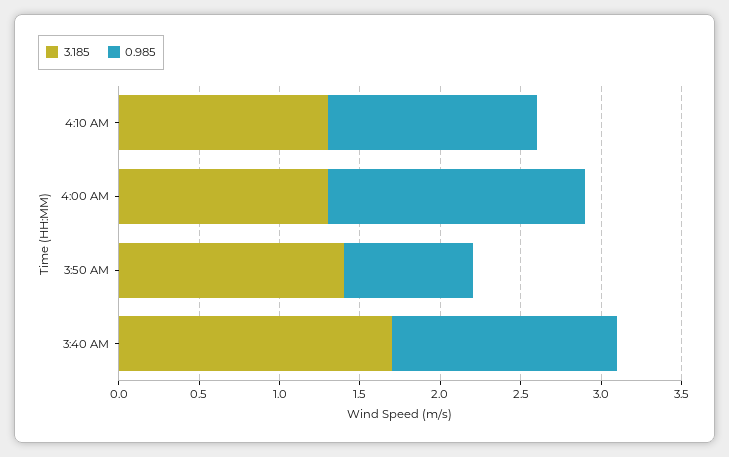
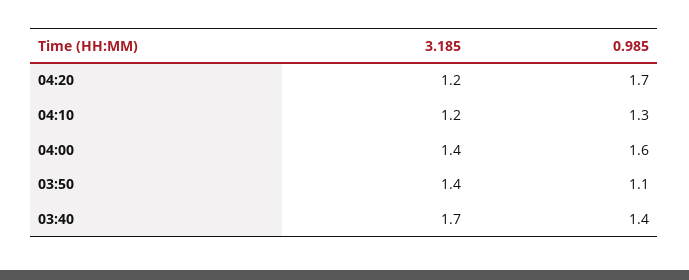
3.185, 4:10 AM: 1.3 -> 1.2
3.185, 4:00 AM: 1.3 -> 1.4
0.985, 3:50 AM: 0.8 -> 1.1
3.185, 04:20: none -> 1.2
0.985, 04:20: none -> 1.7

